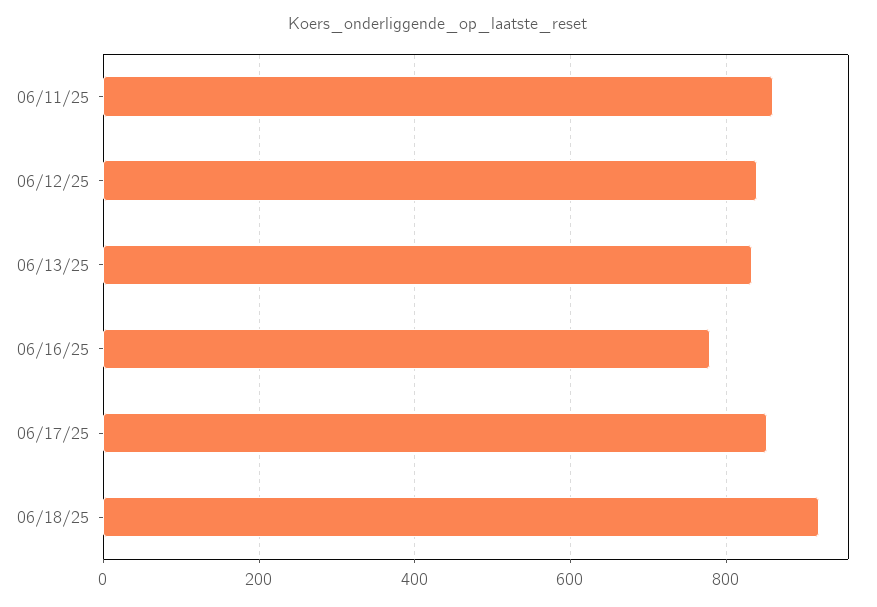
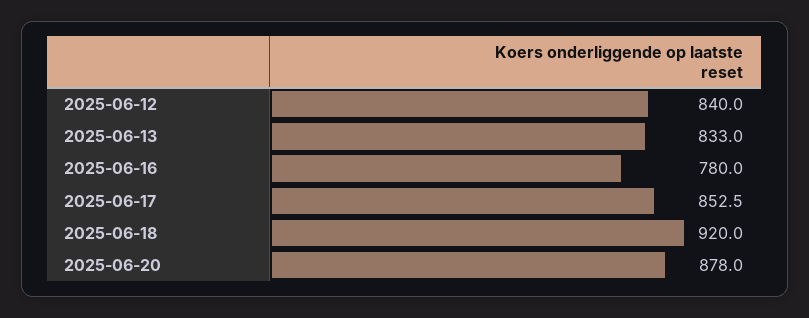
06/11/25: 860 -> none
2025-06-20: none -> 878

